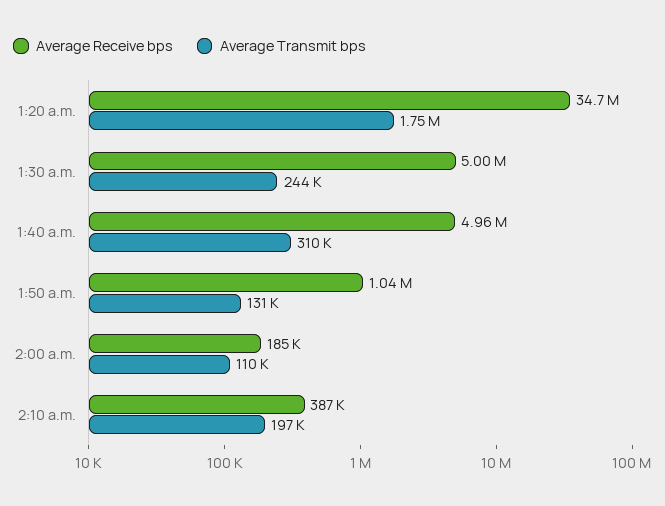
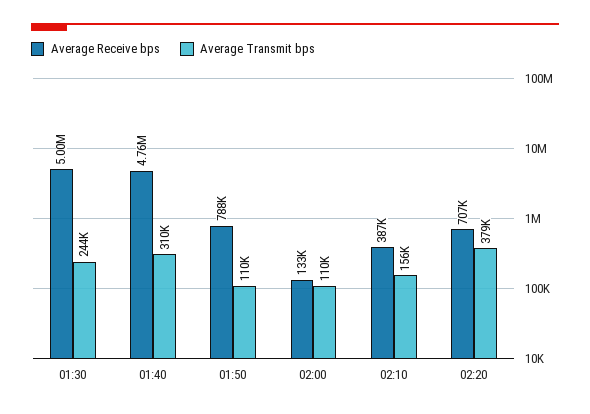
Average Receive bps, 1:20 a.m.: 34700000 -> none
Average Transmit bps, 1:20 a.m.: 1750000 -> none
Average Receive bps, 1:40 a.m.: 4960000 -> 4760000
Average Receive bps, 1:50 a.m.: 1040000 -> 788000
Average Transmit bps, 1:50 a.m.: 131000 -> 110000
Average Receive bps, 2:00 a.m.: 185000 -> 133000
Average Transmit bps, 2:10 a.m.: 197000 -> 156000
Average Receive bps, 02:20: none -> 707000
Average Transmit bps, 02:20: none -> 379000

